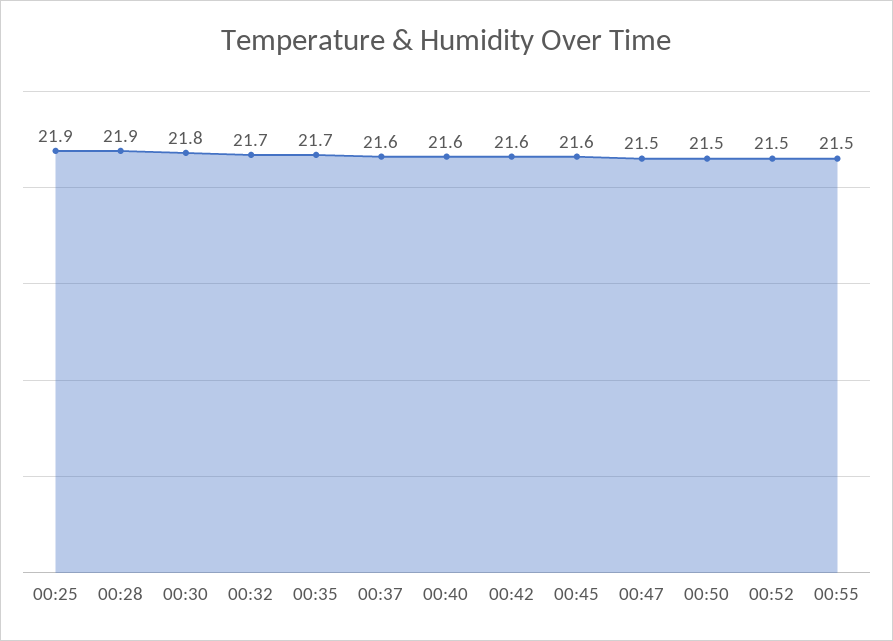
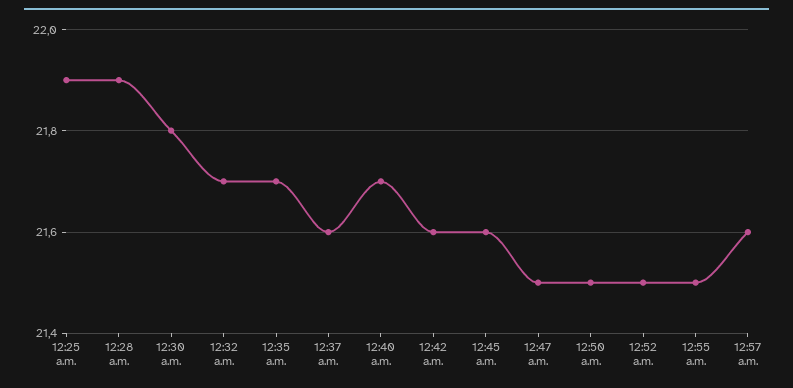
00:40: 21.6 -> 21.7
12:57 a.m.: none -> 21.6

